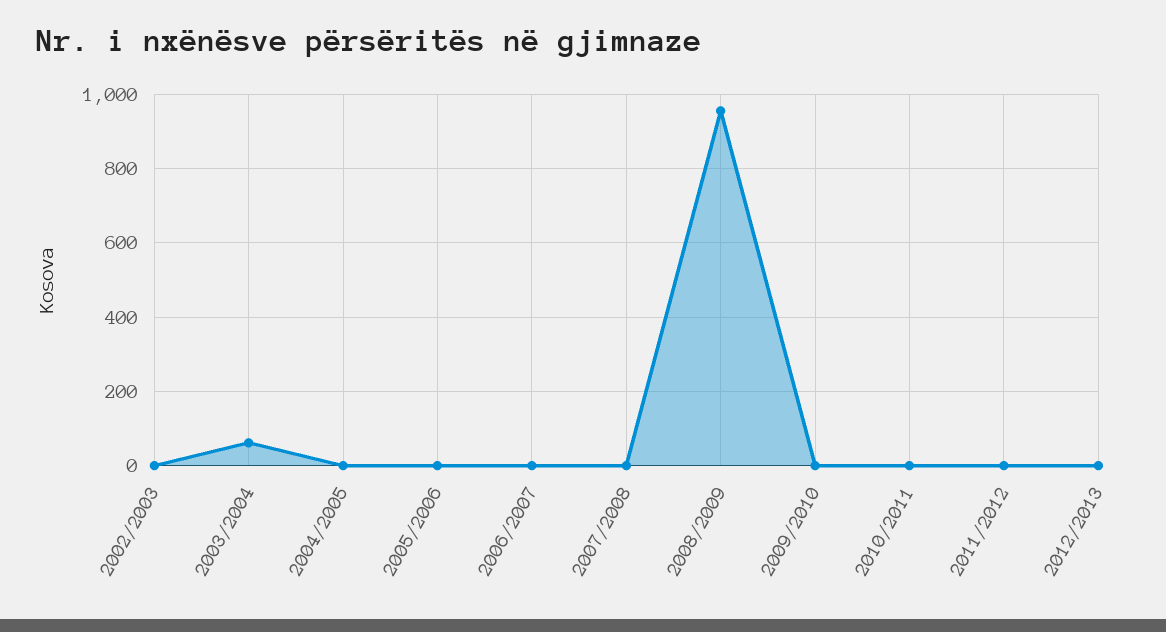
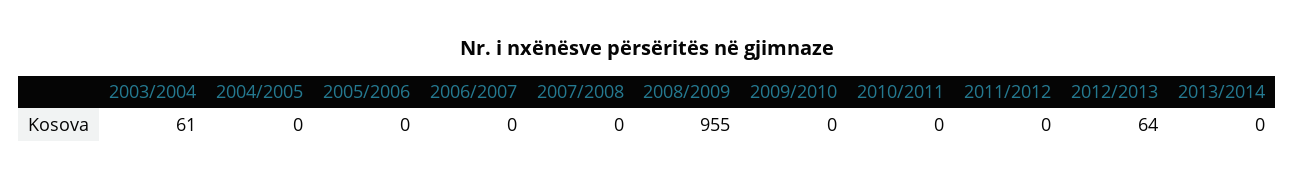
2002/2003: 0 -> none
2012/2013: 0 -> 64
2013/2014: none -> 0

